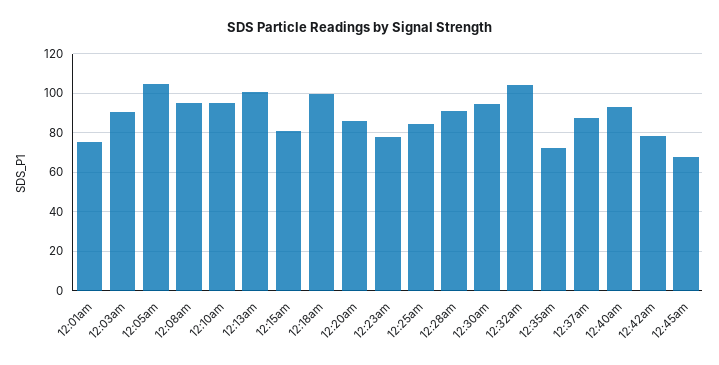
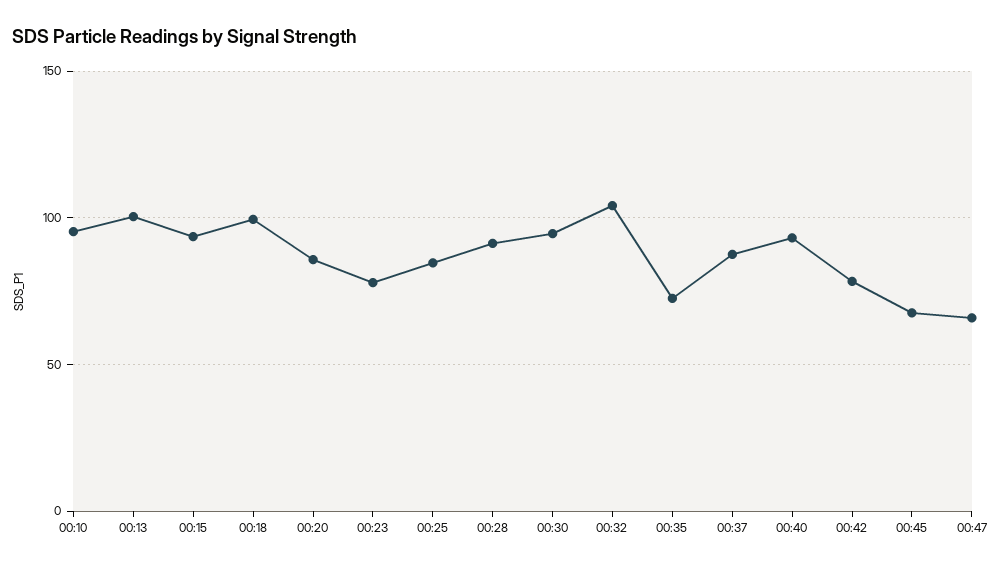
12:01am: 75 -> none
12:03am: 90 -> none
12:05am: 105 -> none
12:08am: 95 -> none
12:15am: 80 -> 95
00:47: none -> 65

